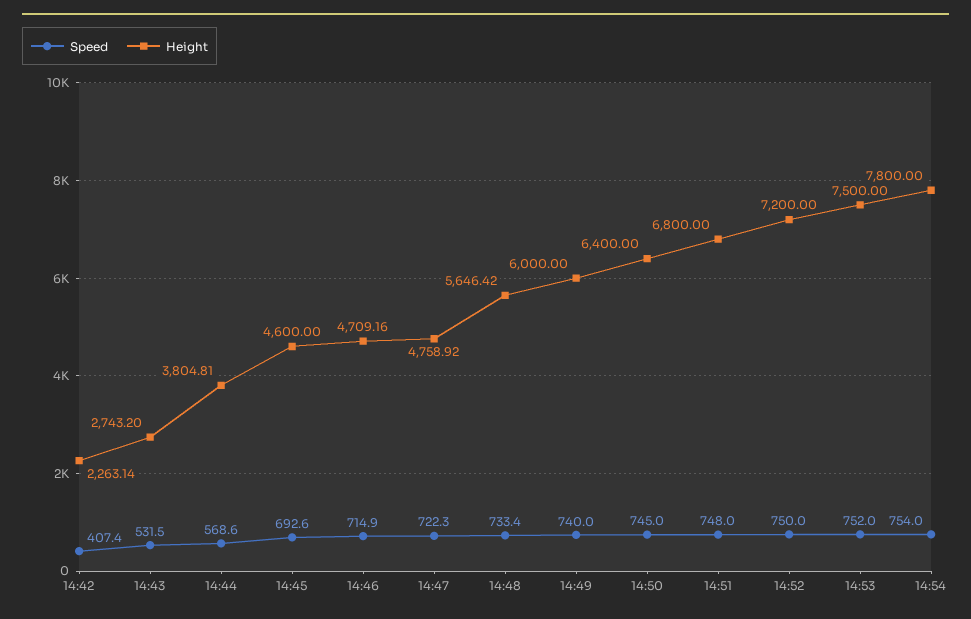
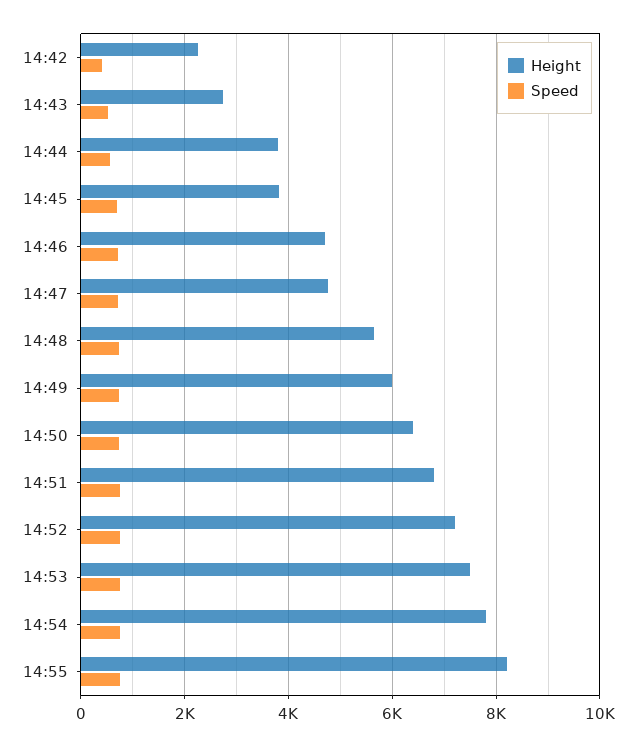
Height, 14:45: 4600 -> 3800
Height, 14:55: none -> 8200
Speed, 14:55: none -> 800

